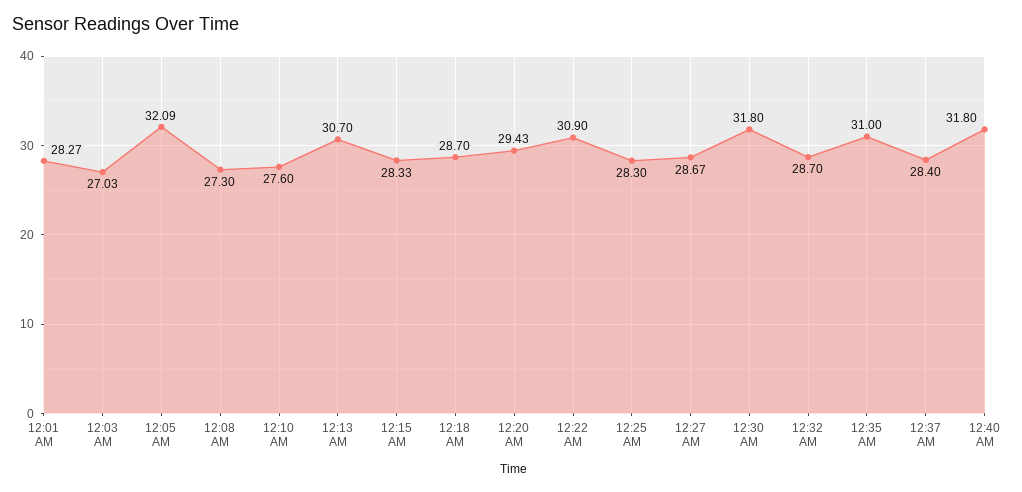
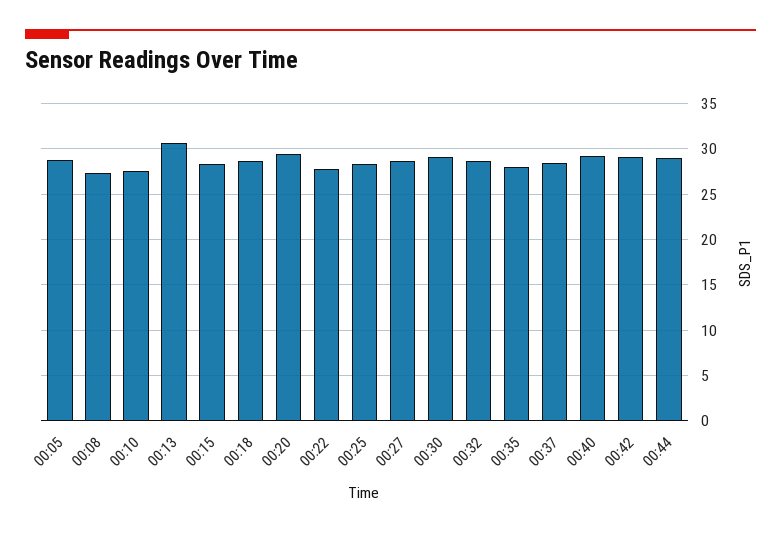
12:01 AM: 28.27 -> none
12:03 AM: 27.03 -> none
12:05 AM: 32.09 -> 29
12:22 AM: 30.9 -> 28
12:30 AM: 31.8 -> 29
12:35 AM: 31 -> 28
12:40 AM: 31.8 -> 29
00:42: none -> 29
00:44: none -> 29

